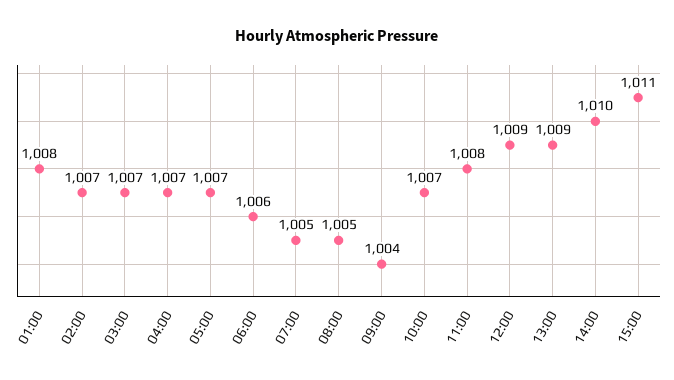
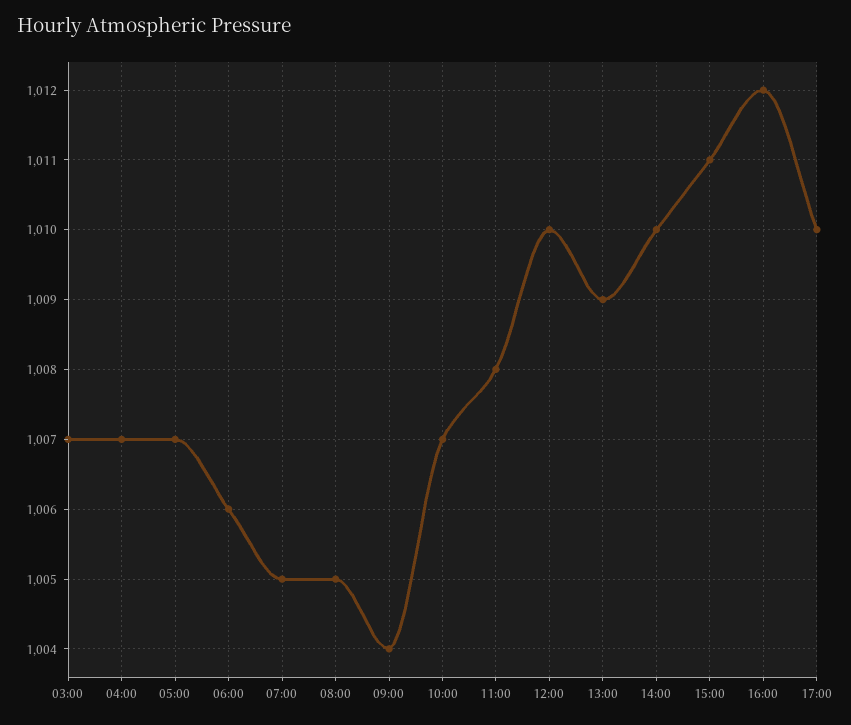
01:00: 1008 -> none
02:00: 1007 -> none
12:00: 1009 -> 1010
16:00: none -> 1012
17:00: none -> 1010

